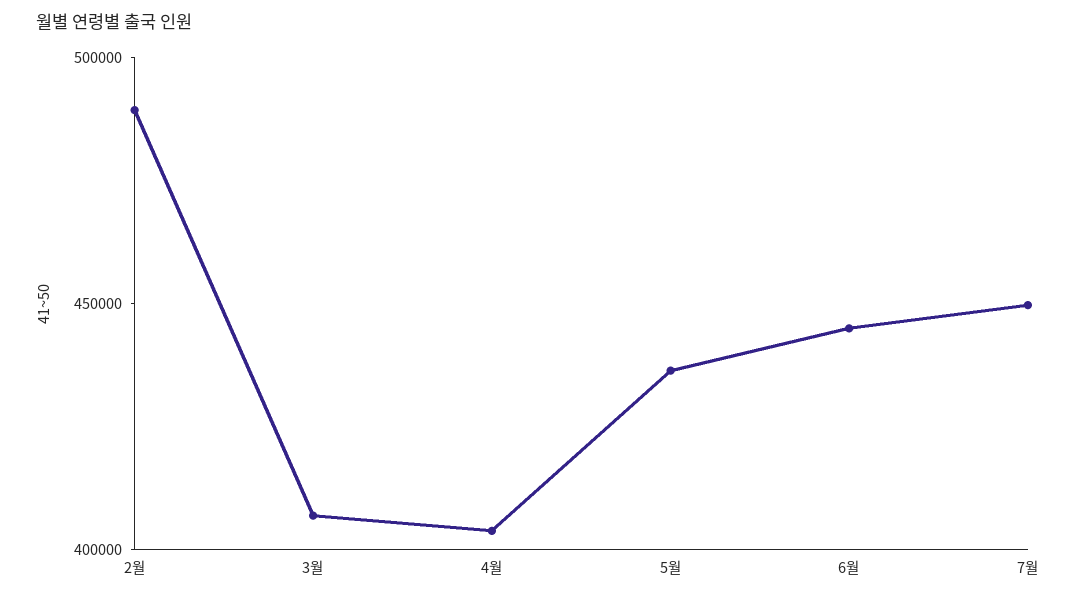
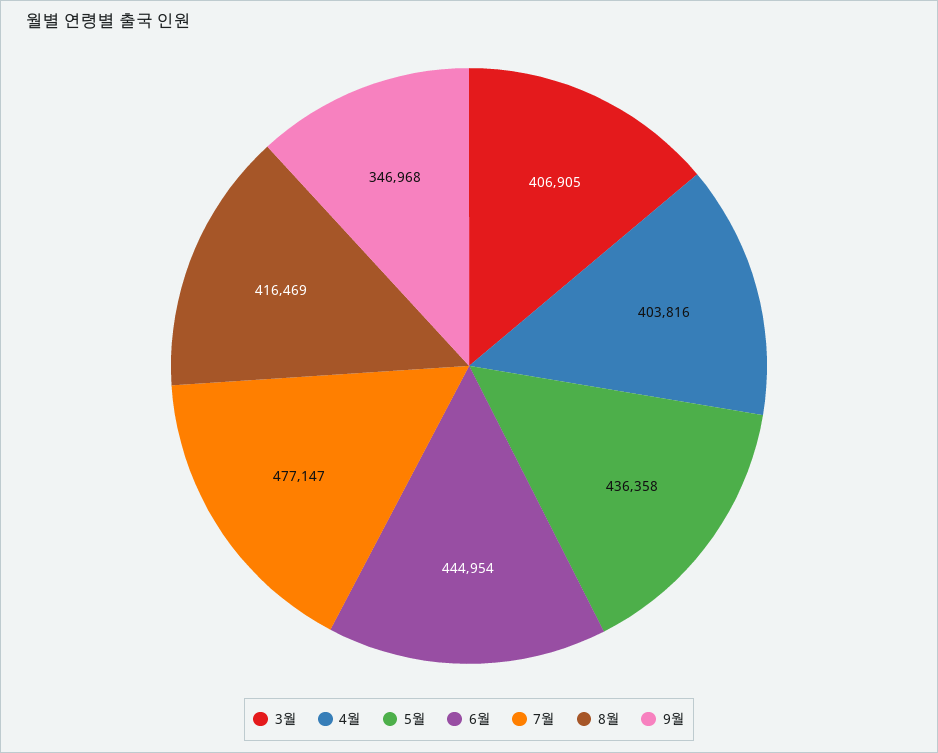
2월: 490000 -> none
7월: 450000 -> 477147
8월: none -> 416469
9월: none -> 346968

